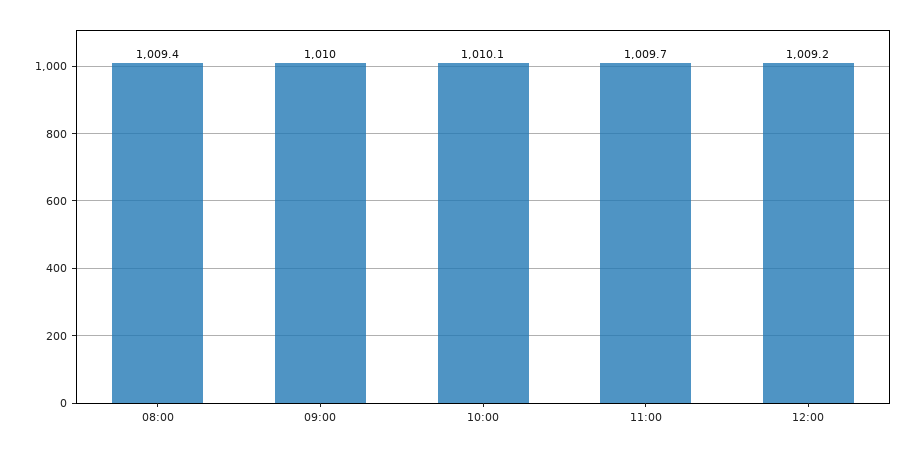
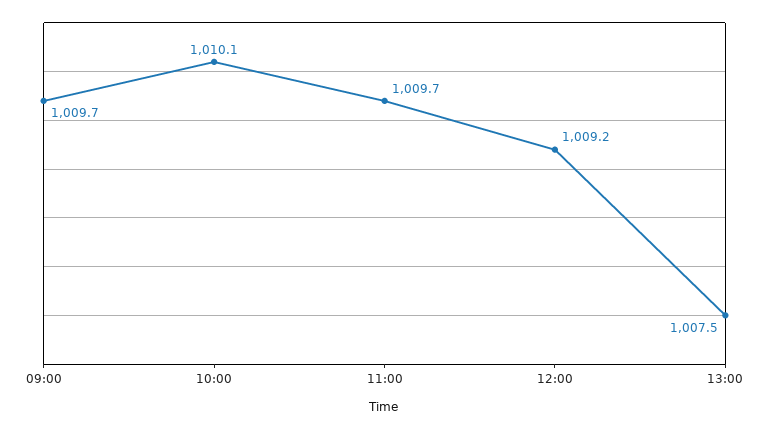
08:00: 1009.4 -> none
09:00: 1010 -> 1009.7
13:00: none -> 1007.5

